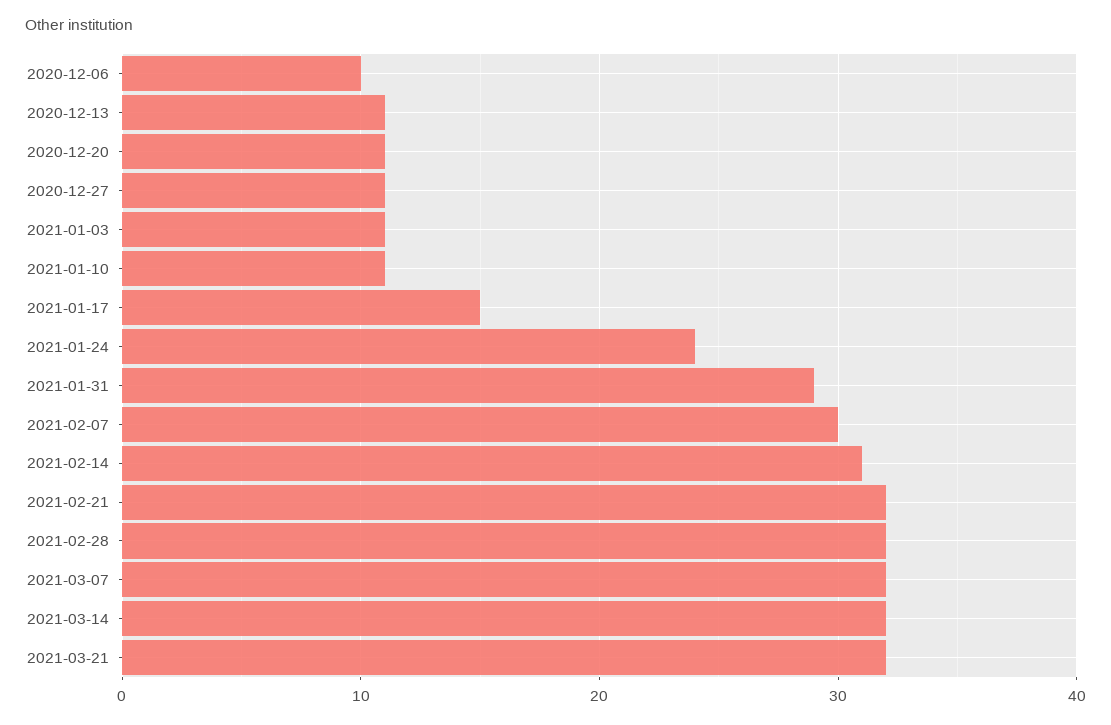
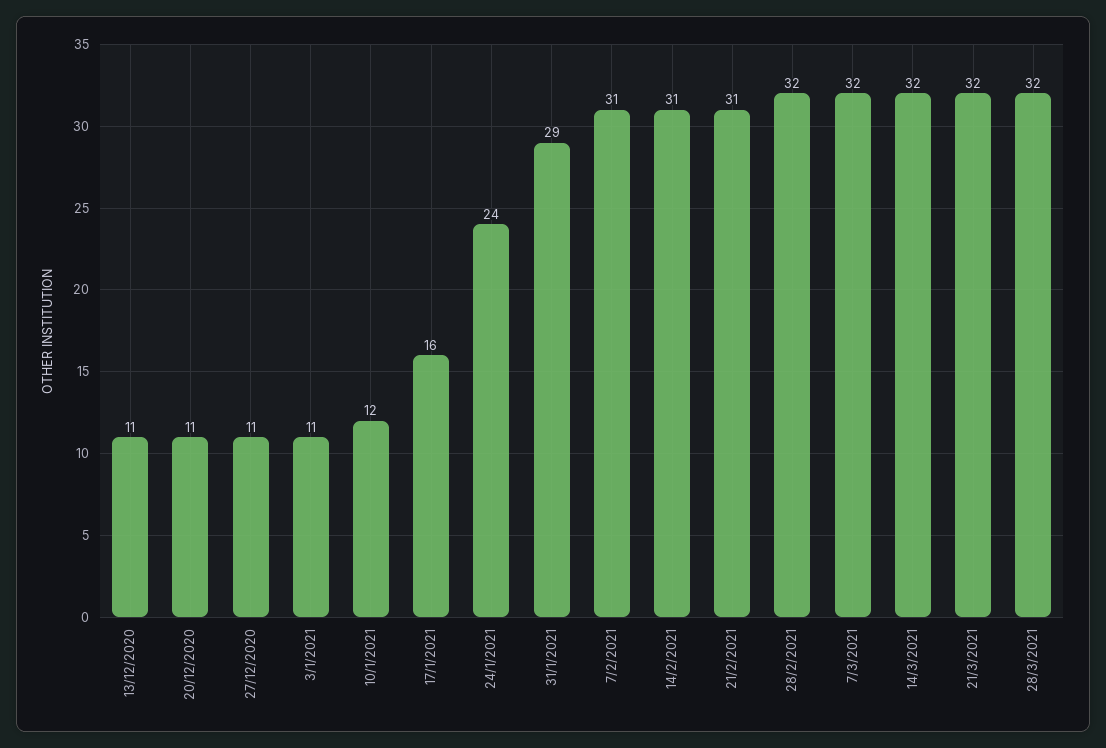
2020-12-06: 10 -> none
2021-01-10: 11 -> 12
2021-01-17: 15 -> 16
2021-02-07: 30 -> 31
2021-02-21: 32 -> 31
28/3/2021: none -> 32

